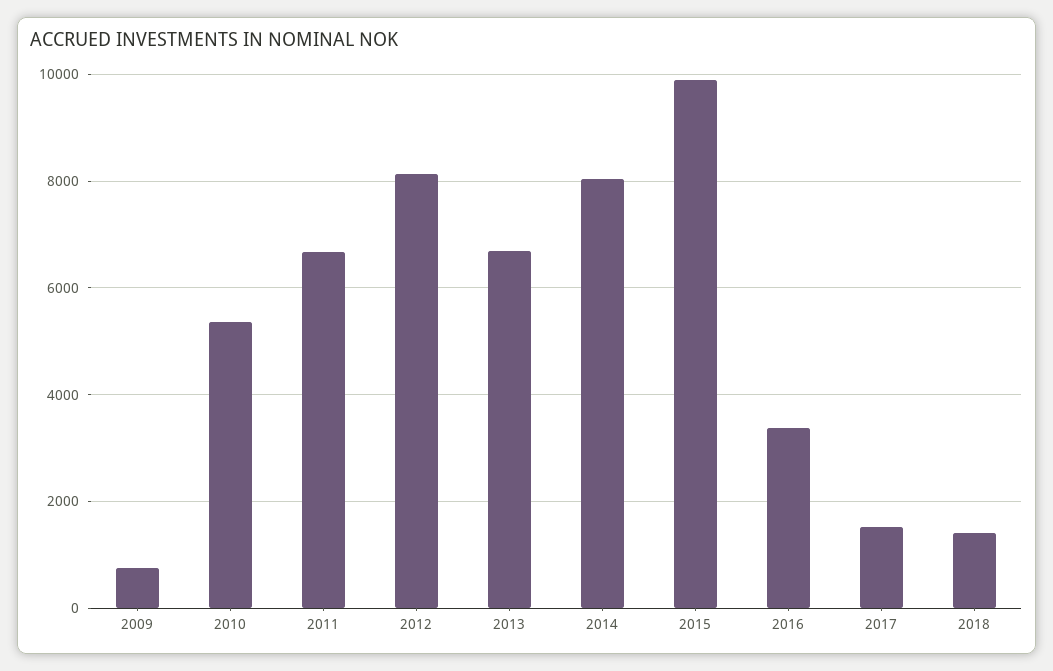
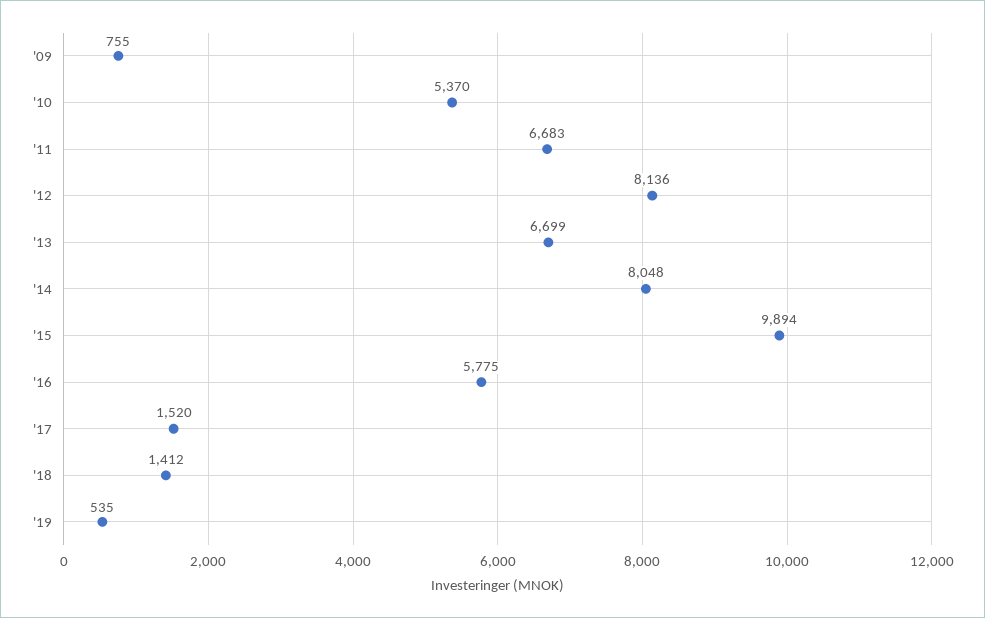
2016: 3400 -> 5775
'19: none -> 535

